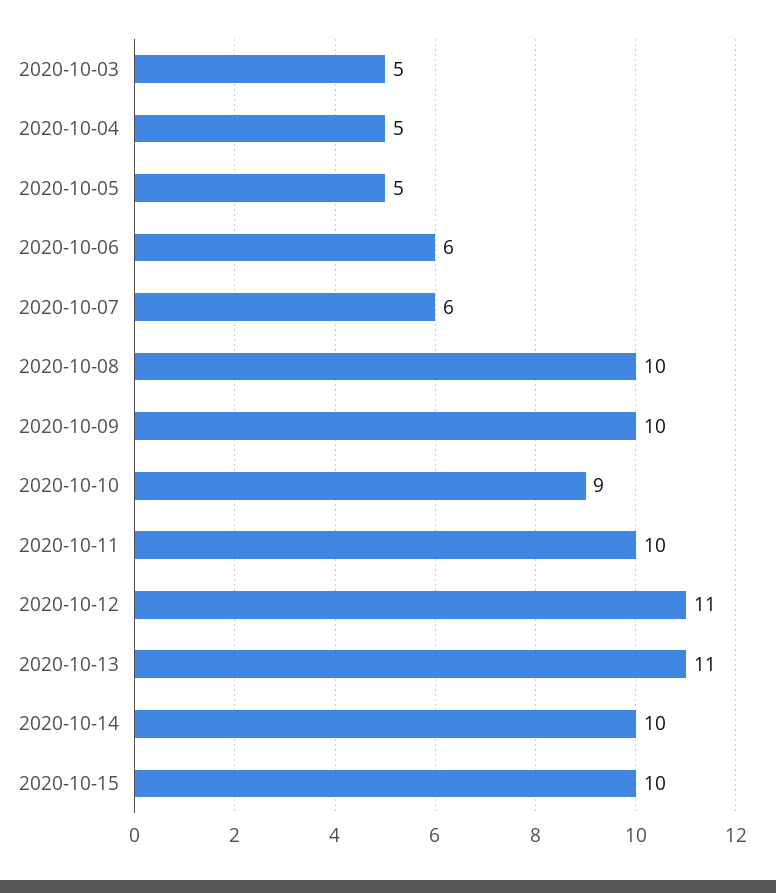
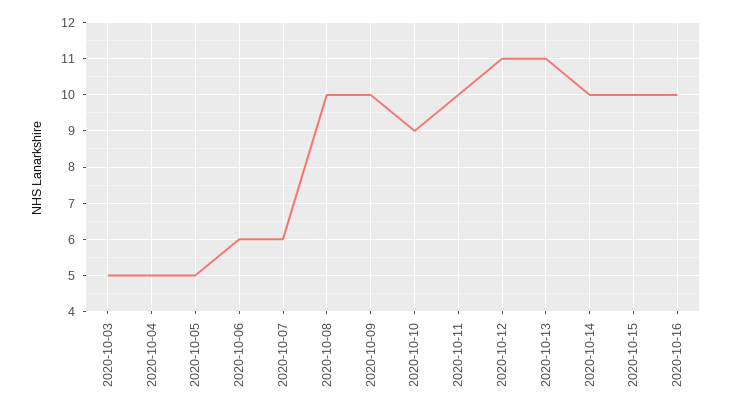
2020-10-16: none -> 10

